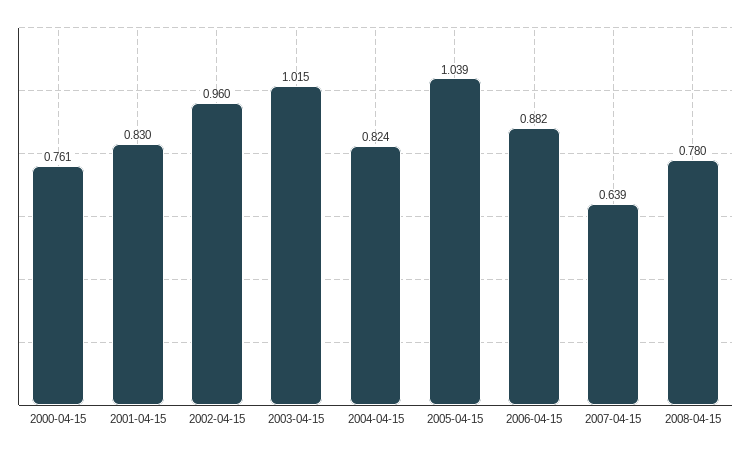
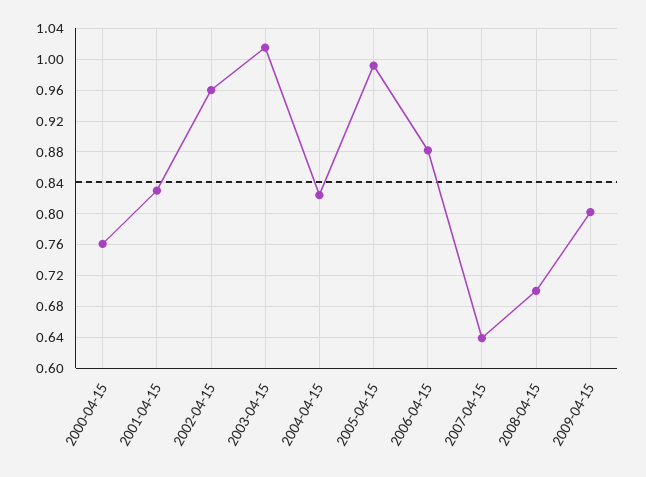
2005-04-15: 1.039 -> 0.99
2008-04-15: 0.78 -> 0.7
2009-04-15: none -> 0.8

